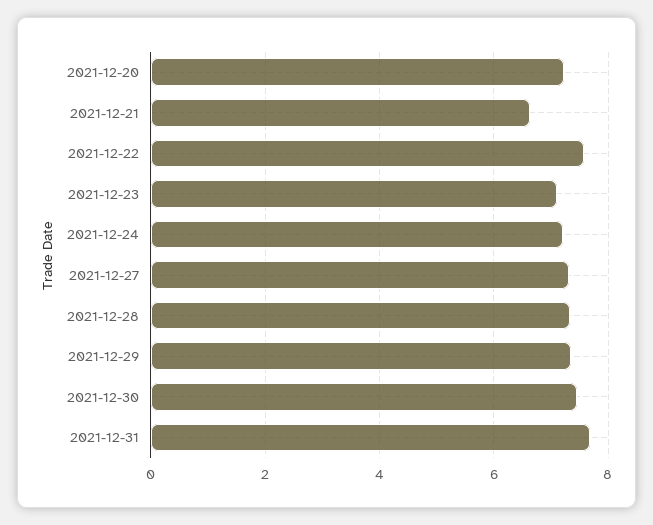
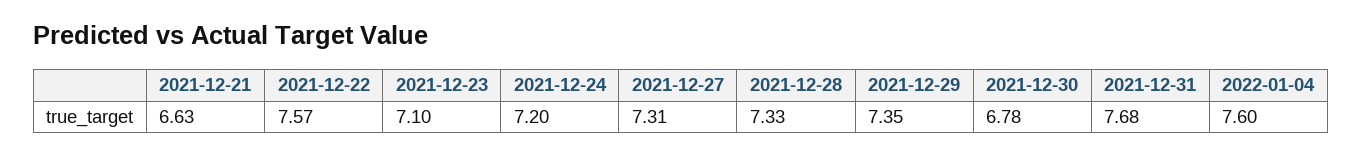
2021-12-20: 7.2 -> none
2021-12-30: 7.4 -> 6.78
2022-01-04: none -> 7.6

